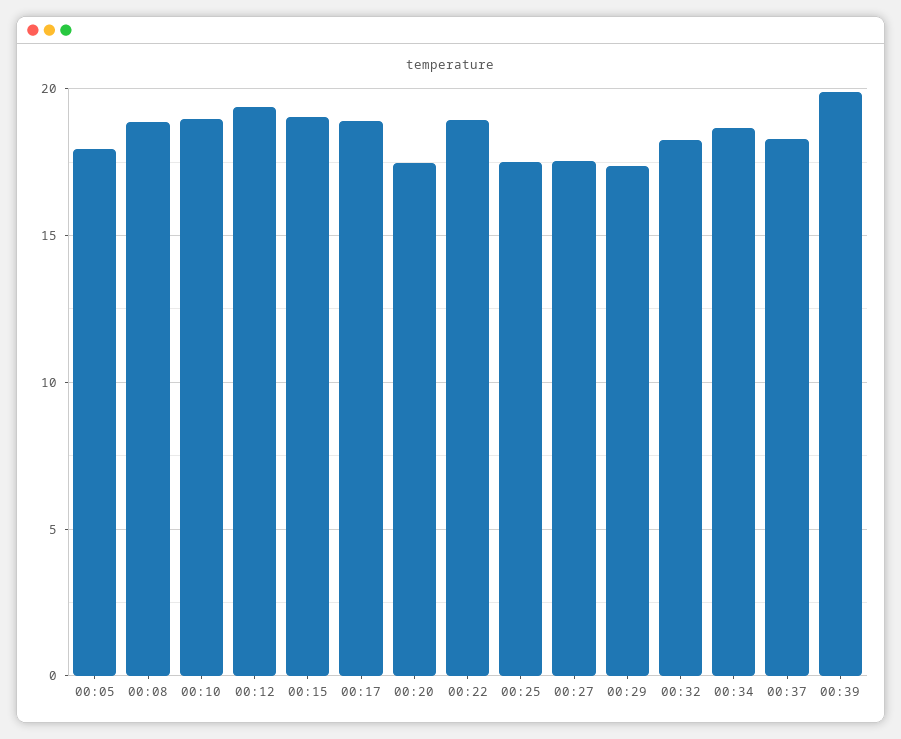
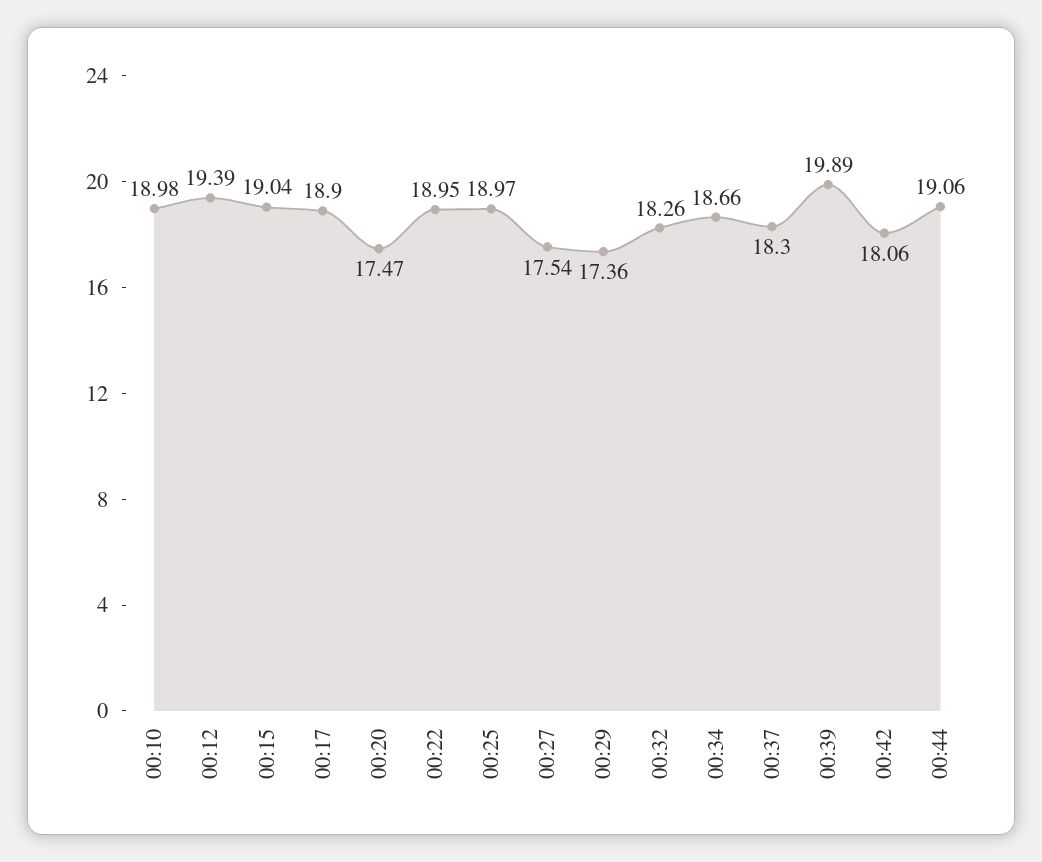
00:05: 18 -> none
00:08: 19 -> none
00:25: 17.5 -> 18.97
00:42: none -> 18.06
00:44: none -> 19.06

